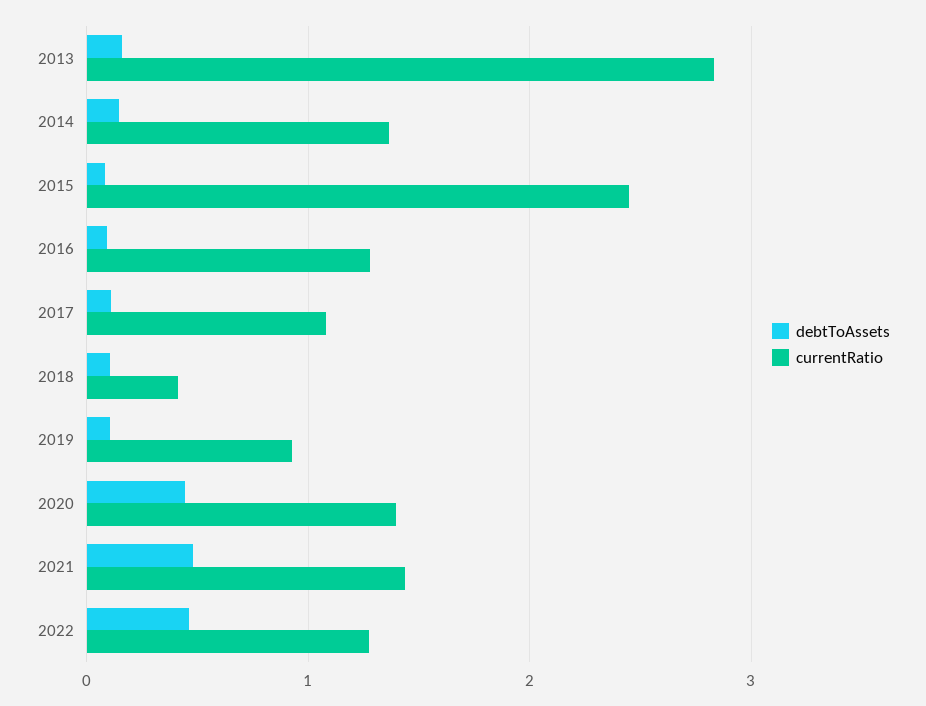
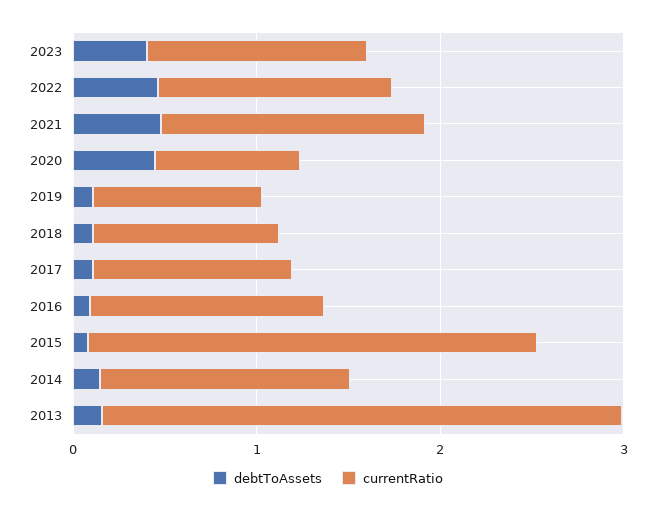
currentRatio, 2018: 0.4 -> 1
currentRatio, 2020: 1.4 -> 0.8
debtToAssets, 2023: none -> 0.4
currentRatio, 2023: none -> 1.2

